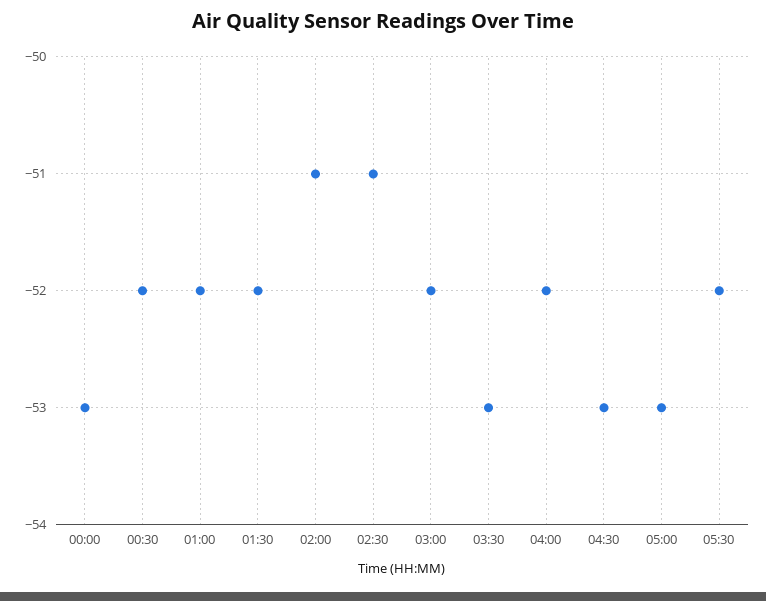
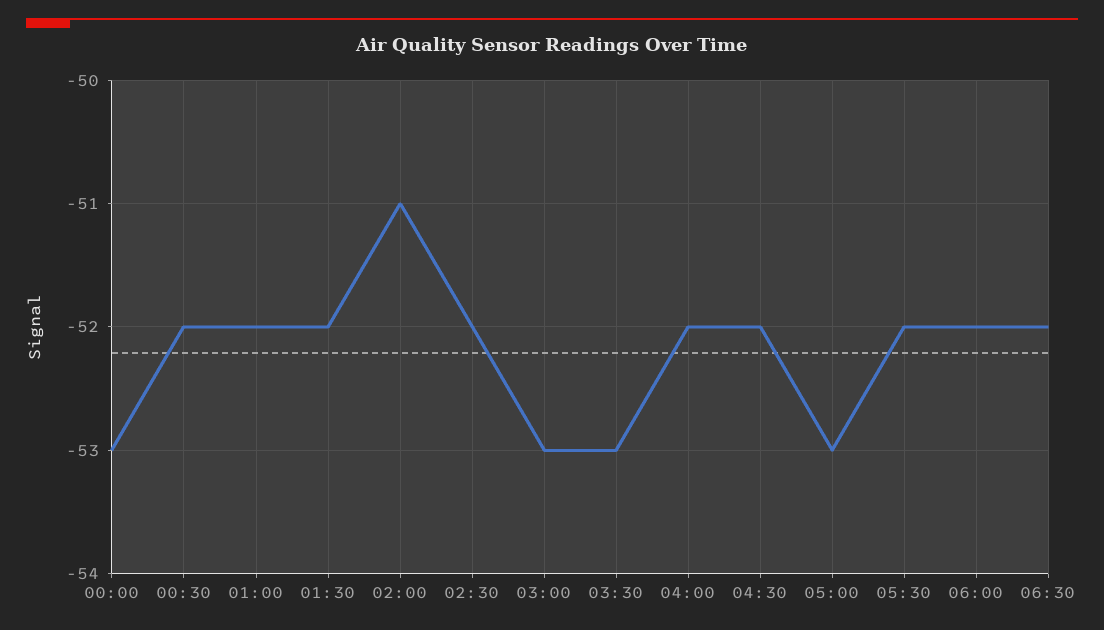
02:30: -51 -> -52
03:00: -52 -> -53
04:30: -53 -> -52
06:00: none -> -52
06:30: none -> -52

